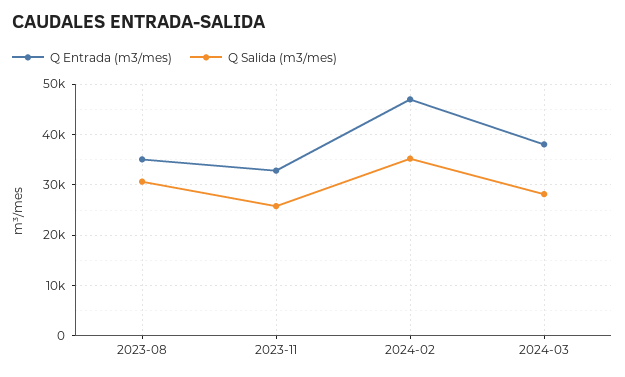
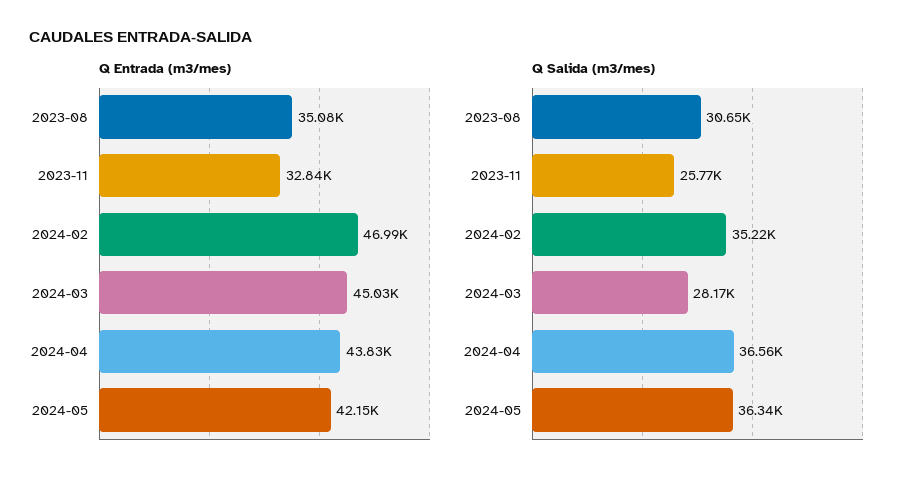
Q Entrada (m3/mes), 2024-03: 38000 -> 45030
Q Entrada (m3/mes), 2024-04: none -> 43830
Q Entrada (m3/mes), 2024-05: none -> 42150
Q Salida (m3/mes), 2024-04: none -> 36560
Q Salida (m3/mes), 2024-05: none -> 36340

